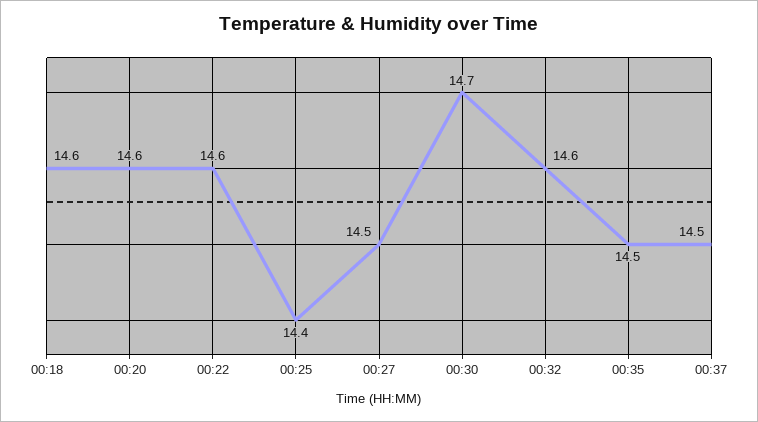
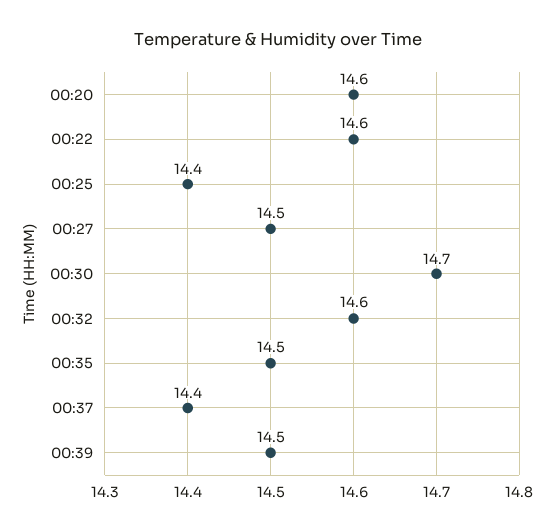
00:18: 14.6 -> none
00:37: 14.5 -> 14.4
00:39: none -> 14.5

